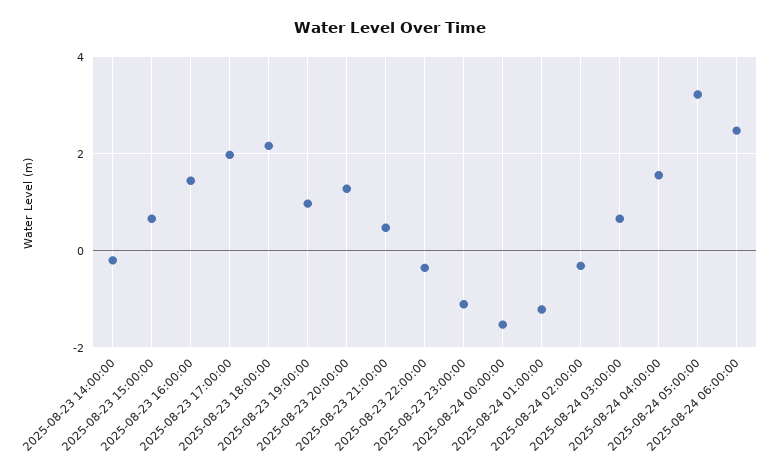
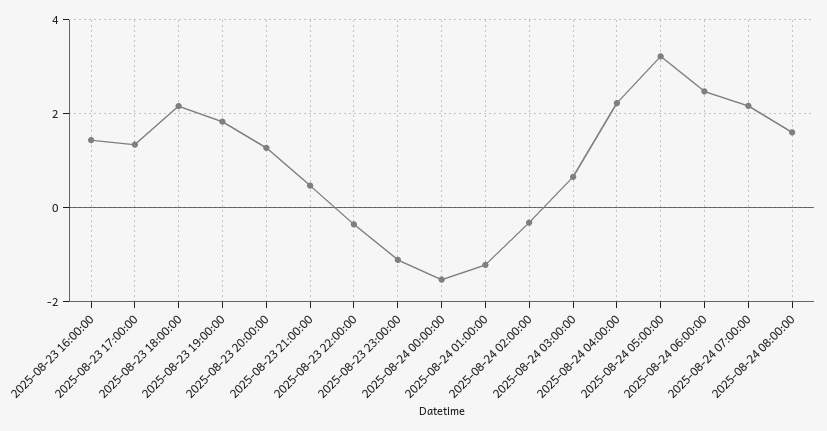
2025-08-23 14:00:00: -0.2 -> none
2025-08-23 15:00:00: 0.6 -> none
2025-08-23 17:00:00: 2 -> 1.4
2025-08-23 19:00:00: 1 -> 1.8
2025-08-24 04:00:00: 1.6 -> 2.2
2025-08-24 07:00:00: none -> 2.2
2025-08-24 08:00:00: none -> 1.6

